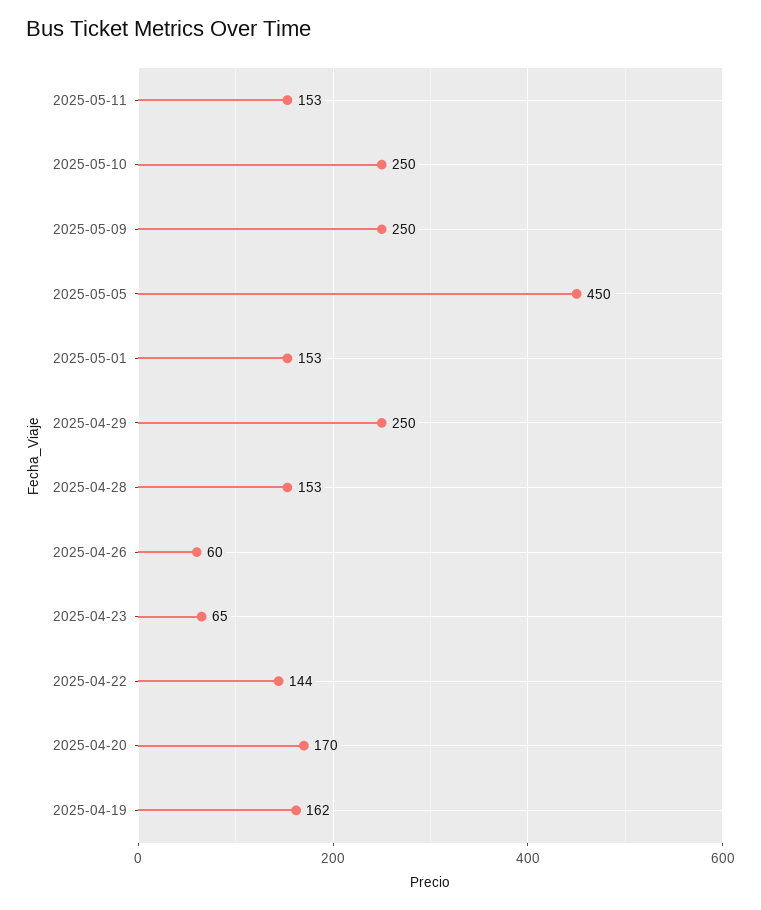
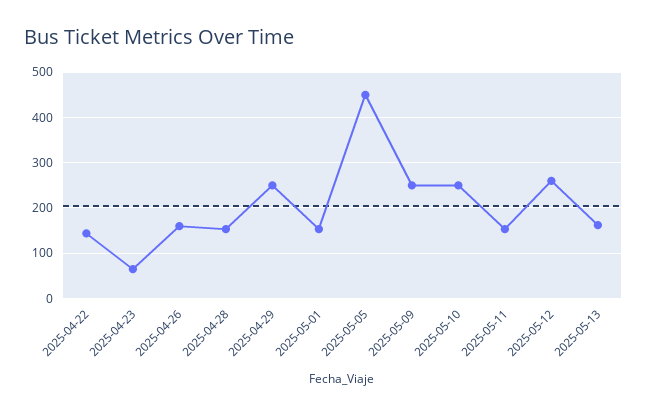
2025-04-26: 60 -> 160
2025-04-20: 170 -> none
2025-04-19: 162 -> none
2025-05-12: none -> 260
2025-05-13: none -> 160

